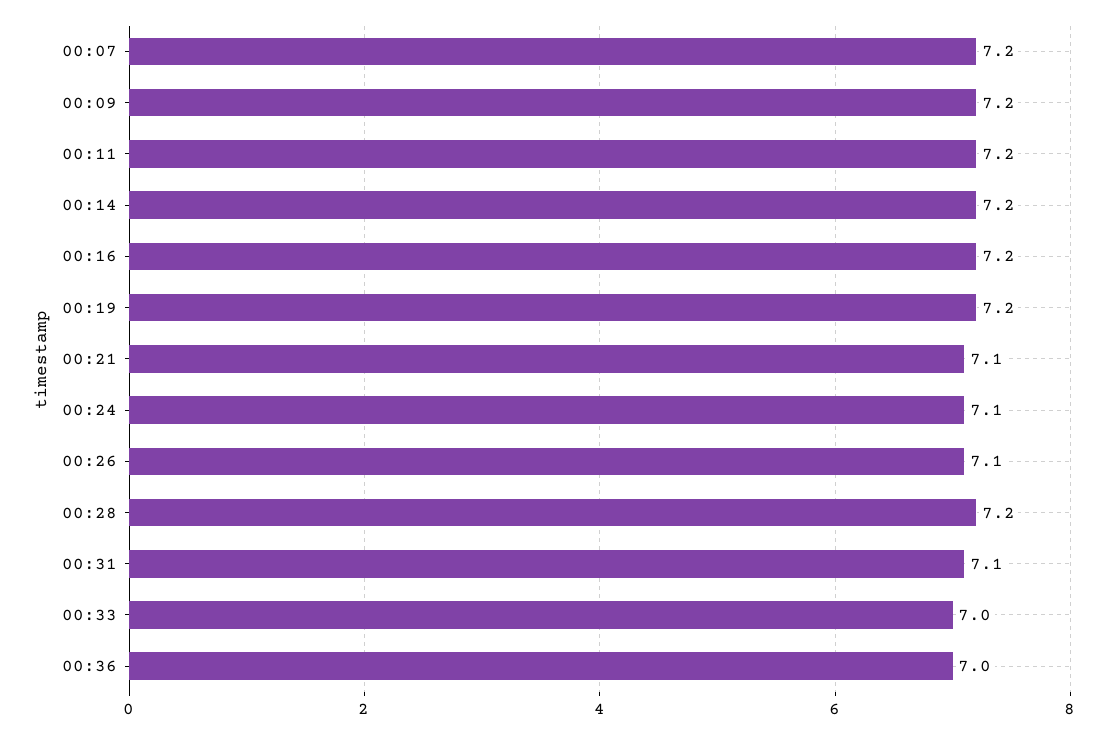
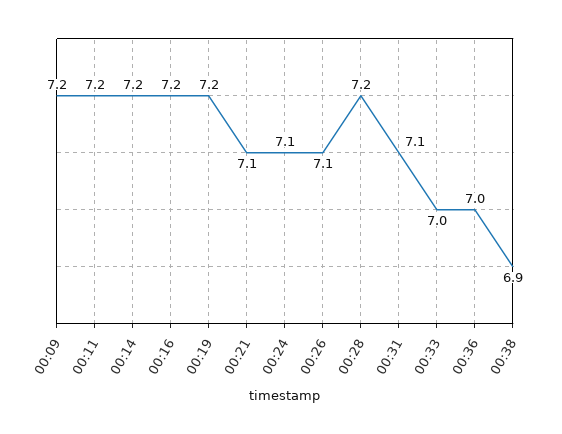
00:07: 7.2 -> none
00:38: none -> 6.9

